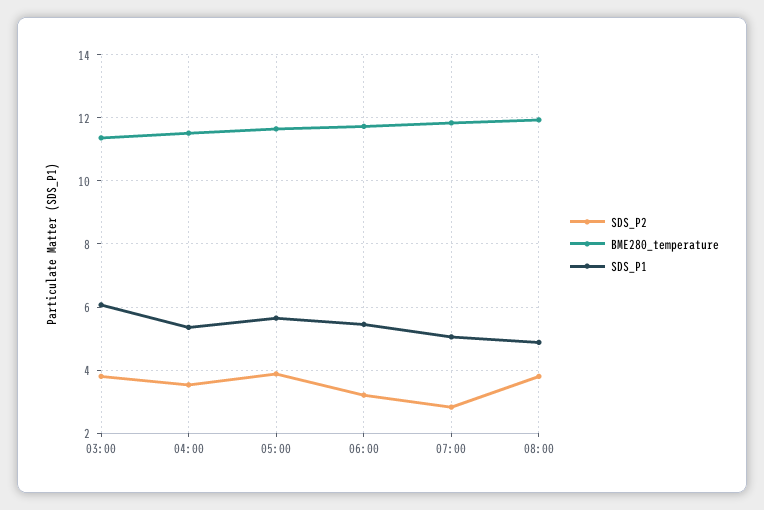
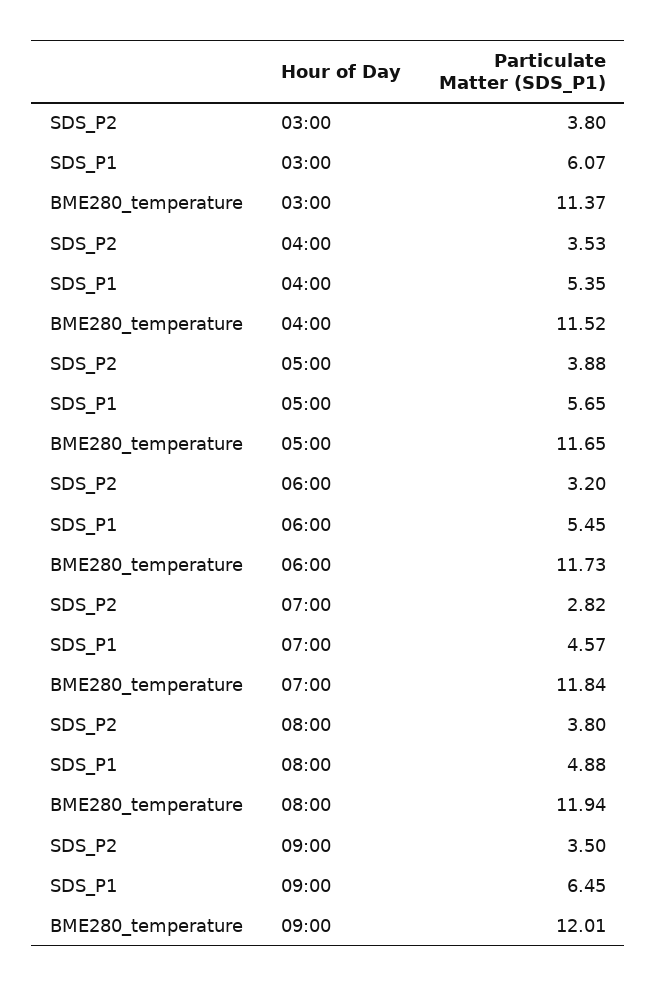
SDS_P1, 07:00: 5 -> 4.57
SDS_P2, 09:00: none -> 3.5
SDS_P1, 09:00: none -> 6.45
BME280_temperature, 09:00: none -> 12.01

